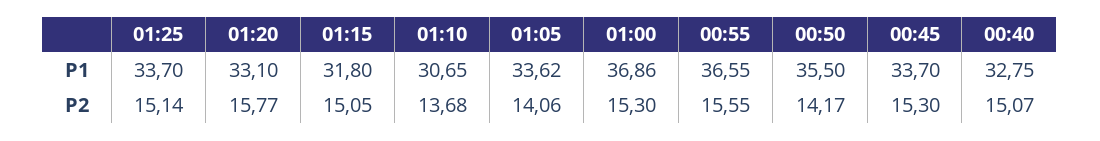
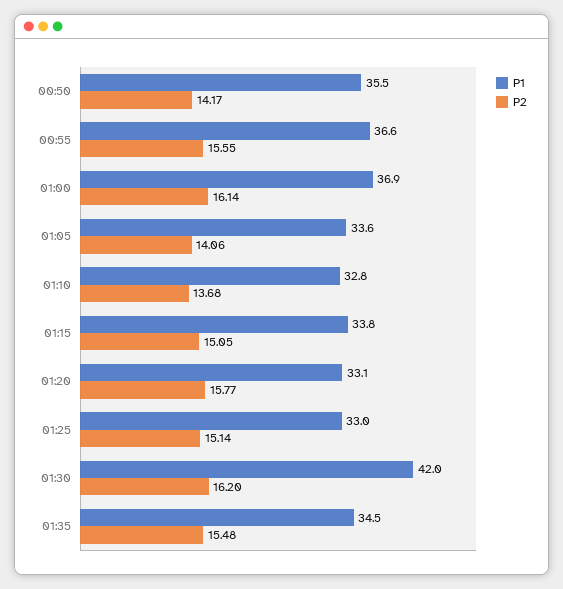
P1, 01:25: 33.7 -> 33
P1, 01:15: 31.8 -> 33.8
P1, 01:10: 30.65 -> 32.8
P1, 00:45: 33.7 -> none
P1, 00:40: 32.75 -> none
P2, 01:00: 15.3 -> 16.14
P2, 00:45: 15.3 -> none
P2, 00:40: 15.07 -> none
P1, 01:30: none -> 42
P2, 01:30: none -> 16.2
P1, 01:35: none -> 34.5
P2, 01:35: none -> 15.48

